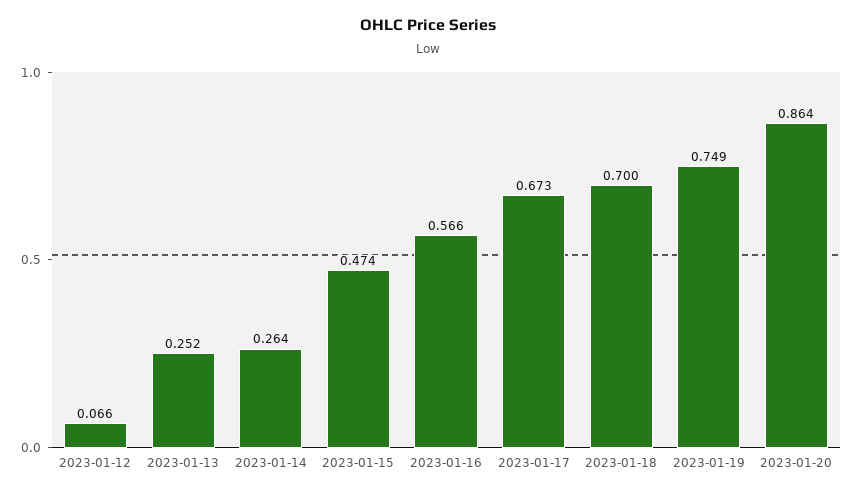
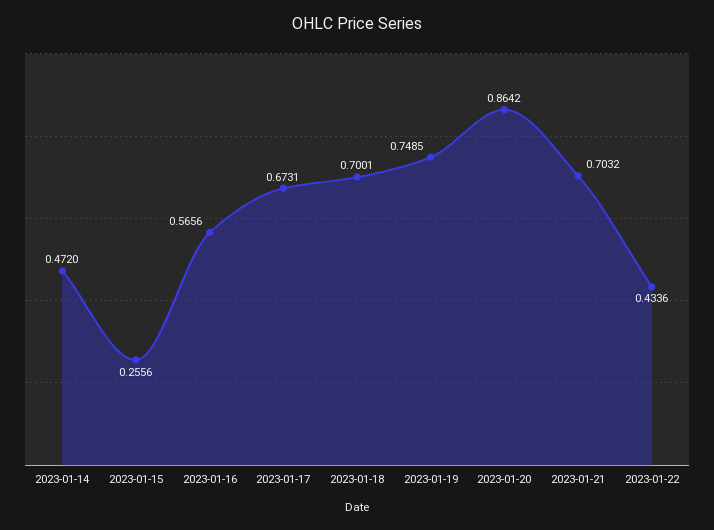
2023-01-12: 0.066 -> none
2023-01-13: 0.252 -> none
2023-01-14: 0.264 -> 0.472
2023-01-15: 0.474 -> 0.2556
2023-01-21: none -> 0.7032
2023-01-22: none -> 0.4336

